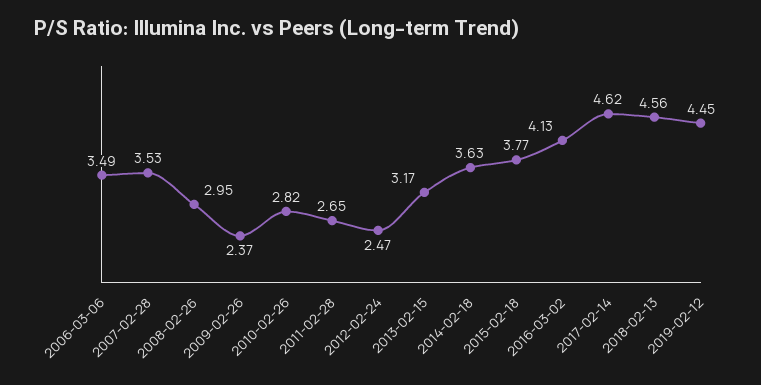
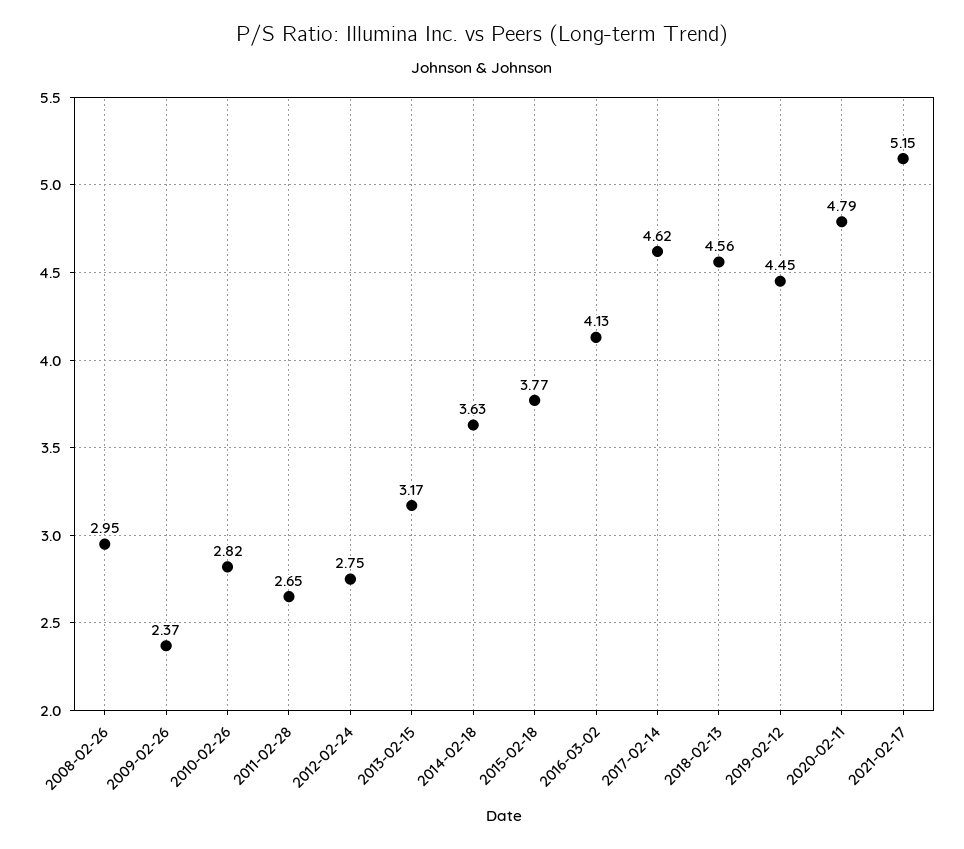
2006-03-06: 3.49 -> none
2007-02-28: 3.53 -> none
2012-02-24: 2.47 -> 2.75
2020-02-11: none -> 4.79
2021-02-17: none -> 5.15

